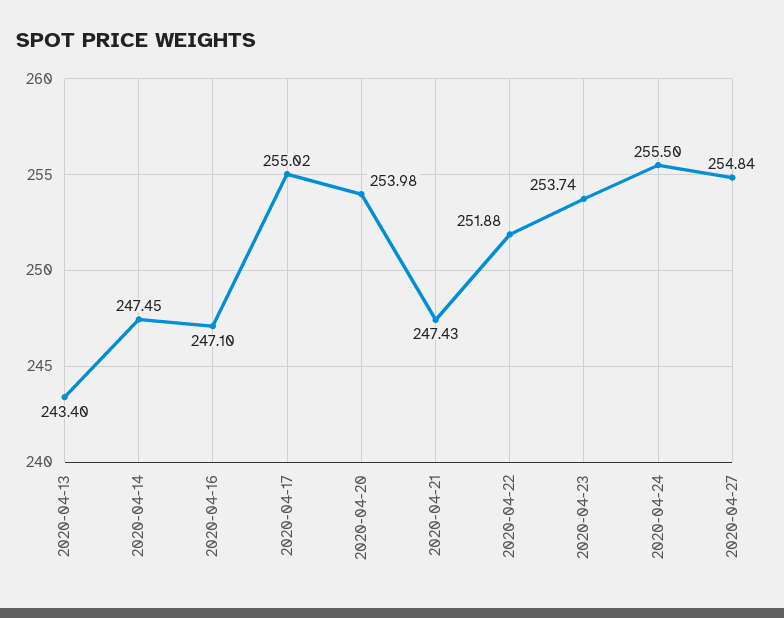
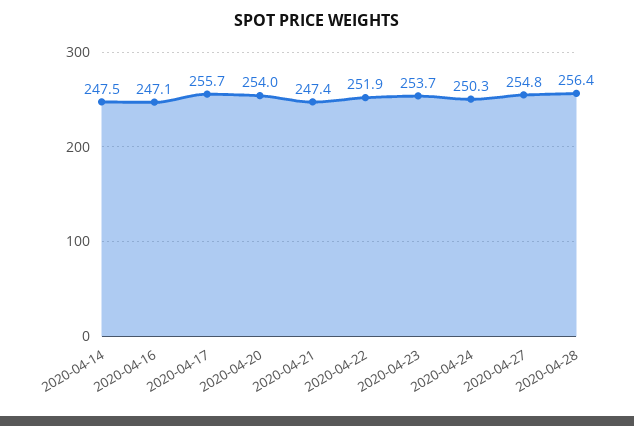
2020-04-13: 243.4 -> none
2020-04-17: 255.02 -> 255.7
2020-04-24: 255.5 -> 250.3
2020-04-28: none -> 256.4

